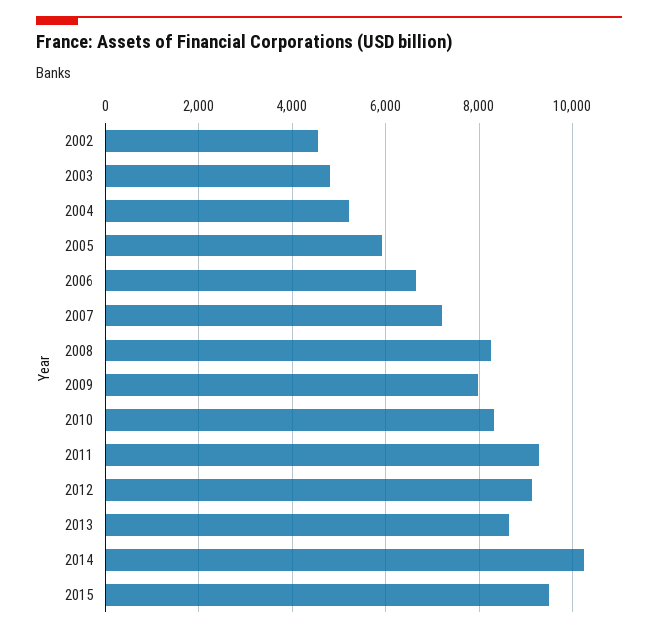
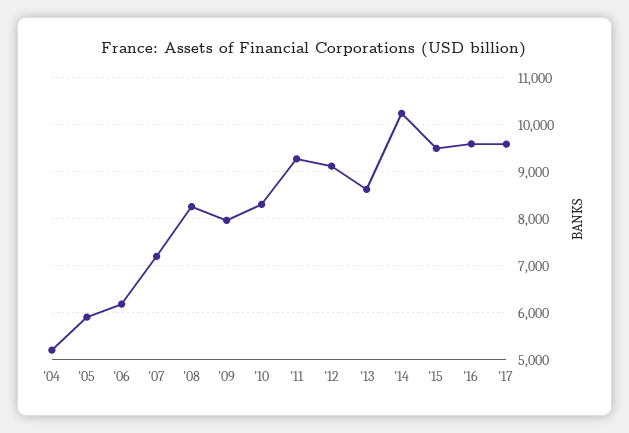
2002: 4600 -> none
2003: 4800 -> none
2006: 6600 -> 6200
'16: none -> 9600
'17: none -> 9600

